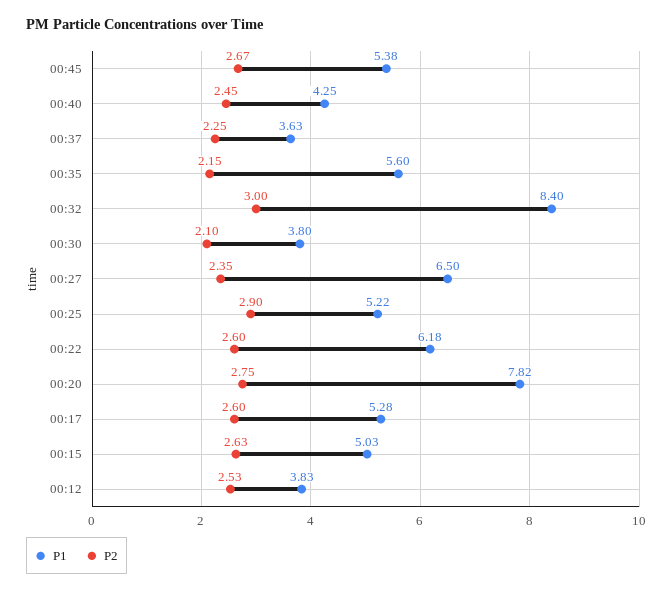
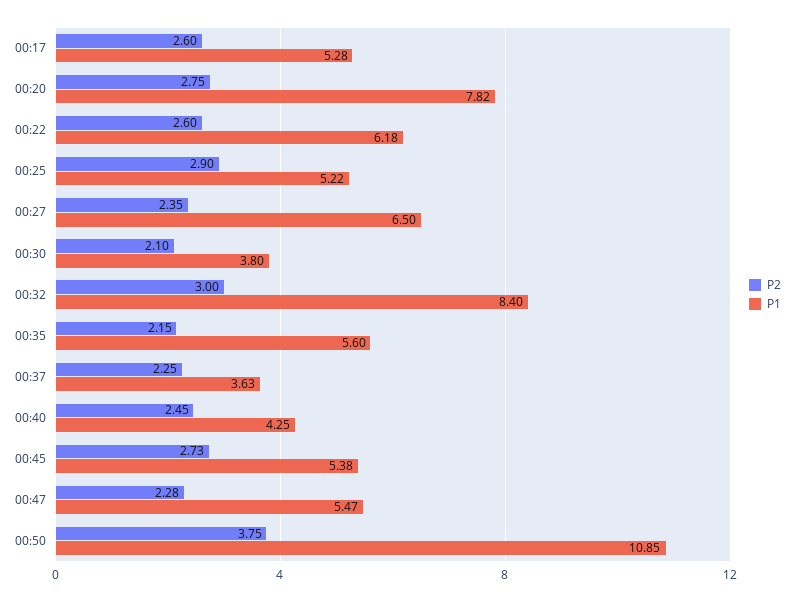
P2, 00:45: 2.67 -> 2.73
P1, 00:15: 5.03 -> none
P2, 00:15: 2.63 -> none
P1, 00:12: 3.83 -> none
P2, 00:12: 2.53 -> none
P2, 00:47: none -> 2.28
P1, 00:47: none -> 5.47
P2, 00:50: none -> 3.75
P1, 00:50: none -> 10.85

